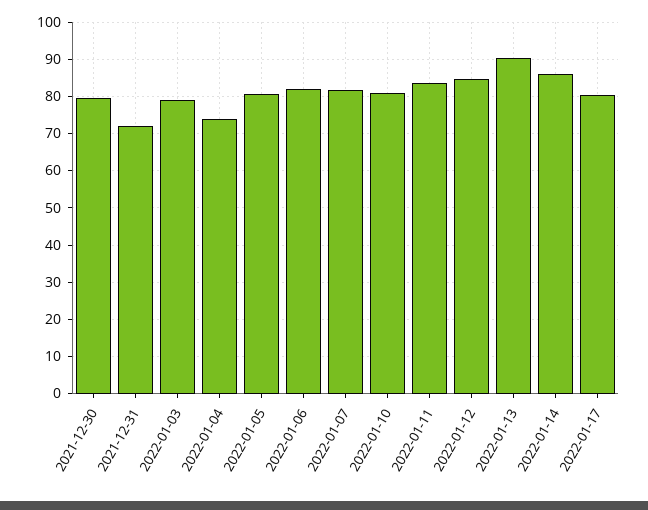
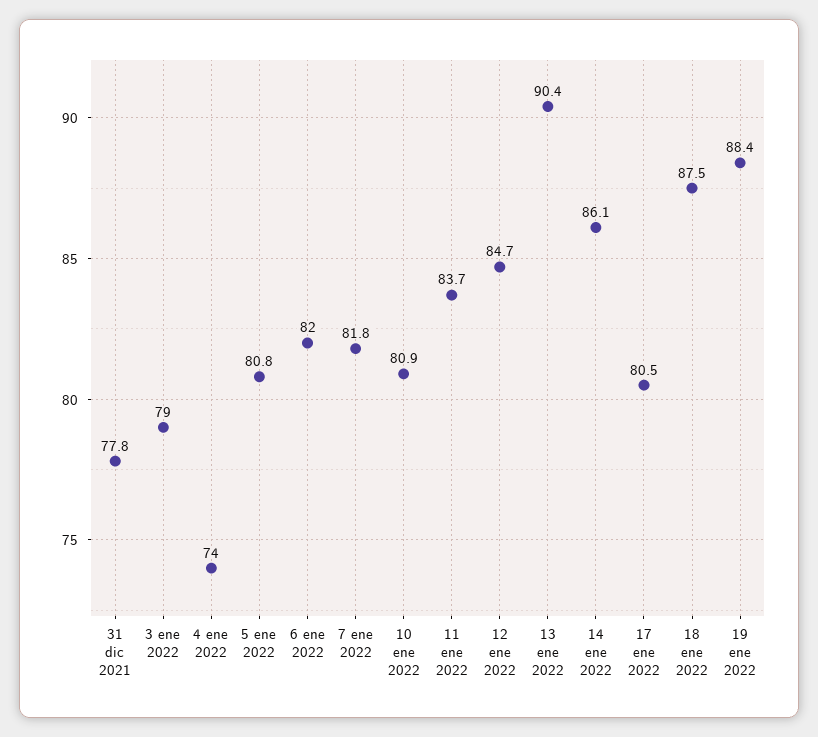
2021-12-30: 80 -> none
2021-12-31: 72 -> 77.8
18 ene 2022: none -> 87.5
19 ene 2022: none -> 88.4

